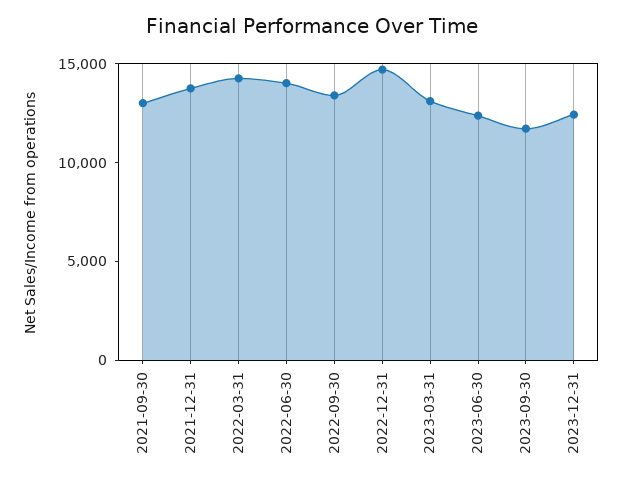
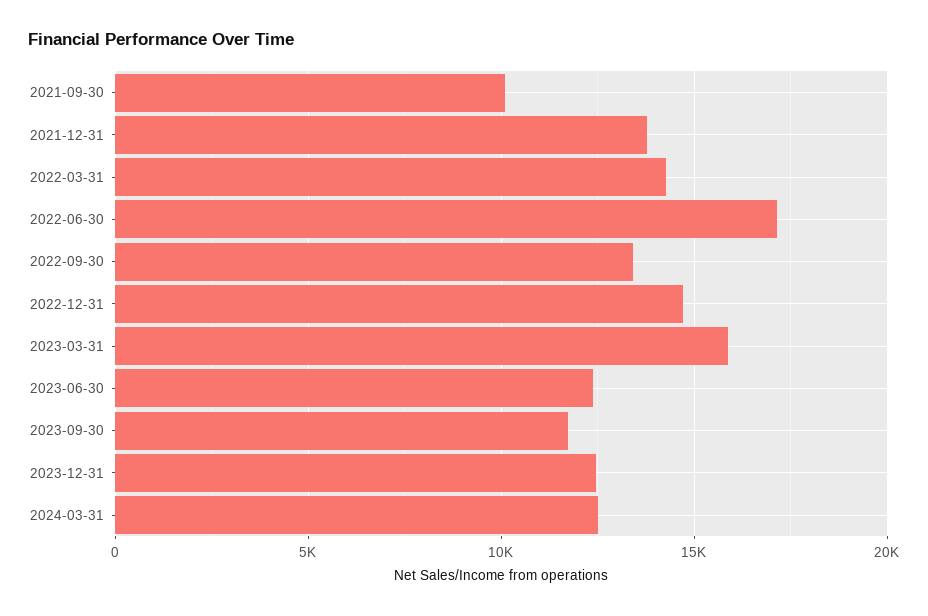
2021-09-30: 13000 -> 10000
2022-06-30: 14000 -> 17000
2023-03-31: 13000 -> 16000
2024-03-31: none -> 12500

